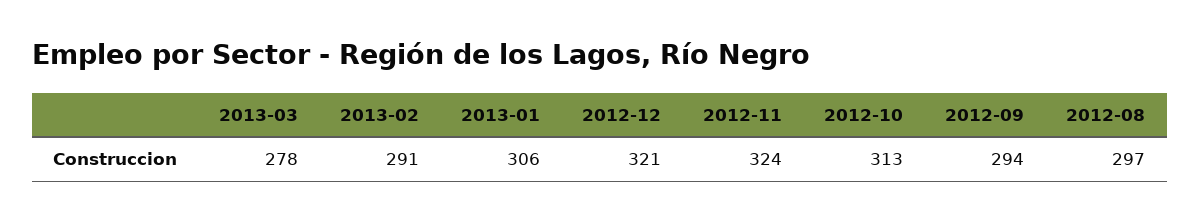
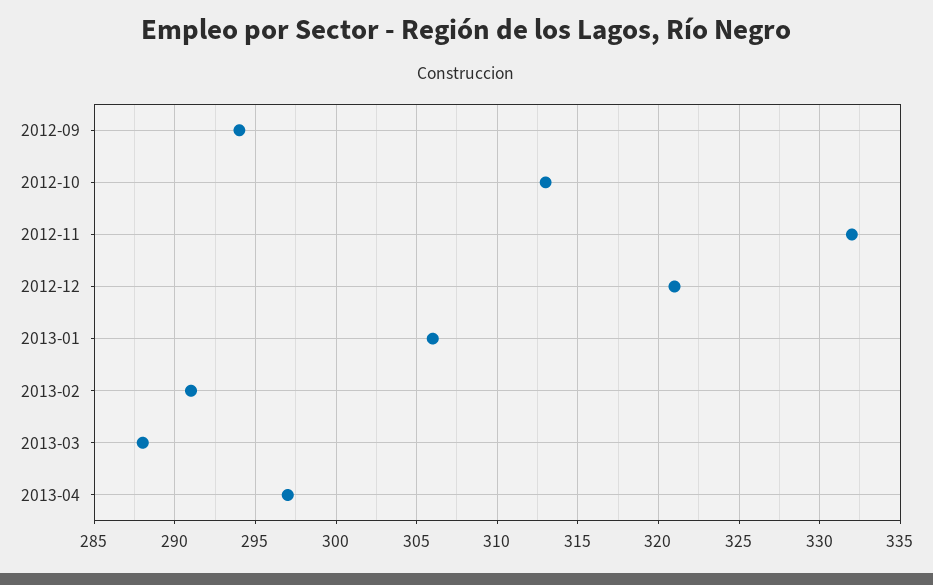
2013-03: 278 -> 288
2012-11: 324 -> 332
2012-08: 297 -> none
2013-04: none -> 297

